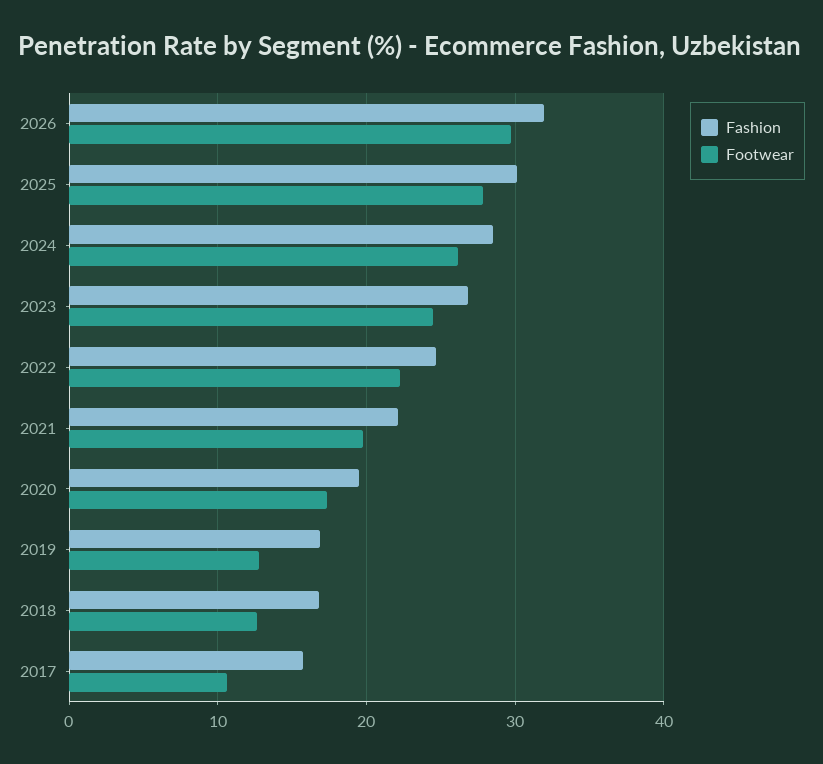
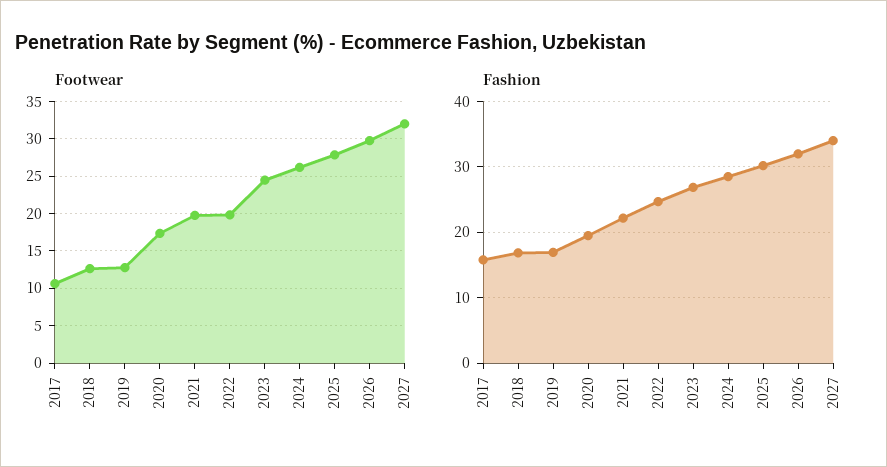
Footwear, 2022: 22 -> 20
Footwear, 2027: none -> 32
Fashion, 2027: none -> 34

